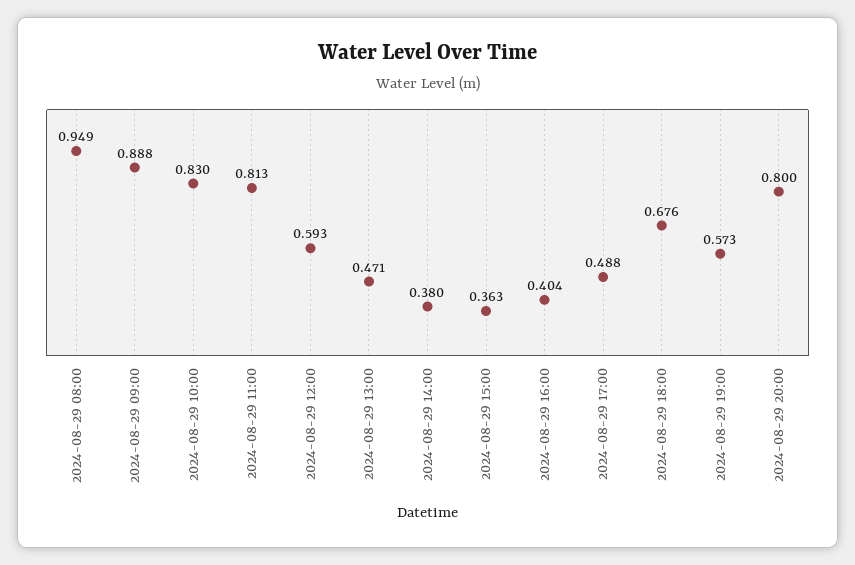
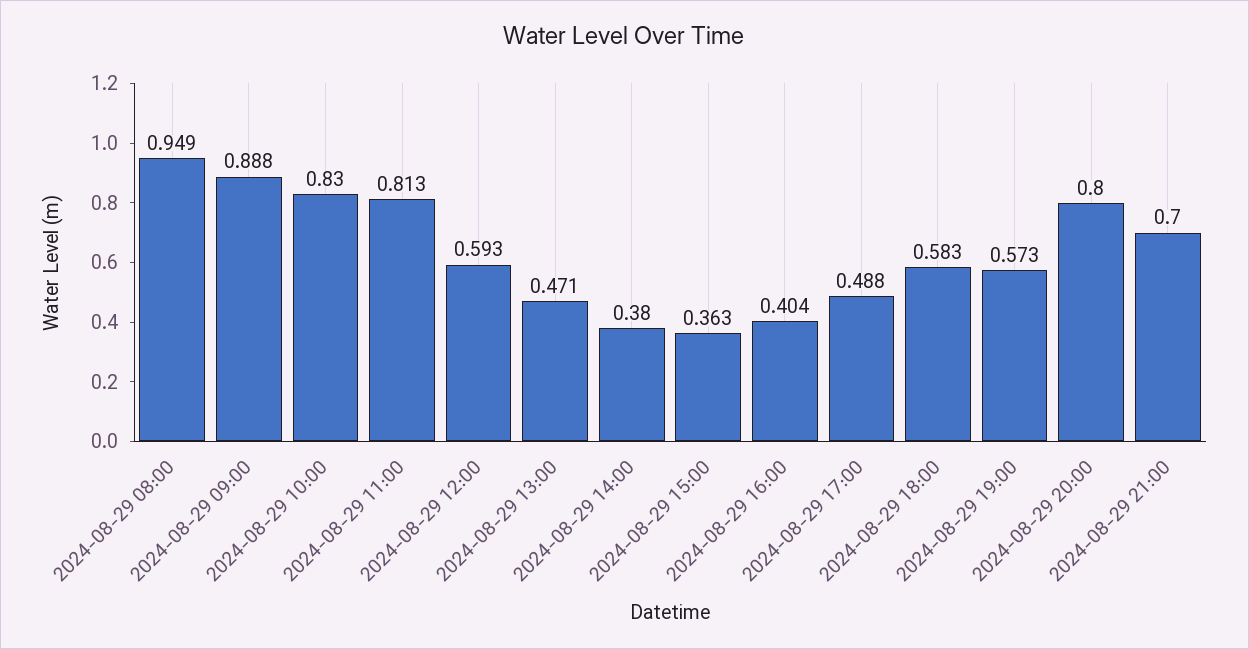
2024-08-29 18:00: 0.676 -> 0.583
2024-08-29 21:00: none -> 0.7

